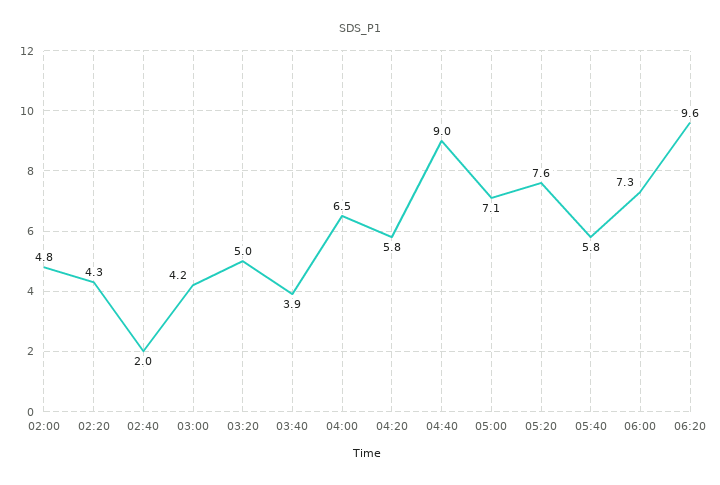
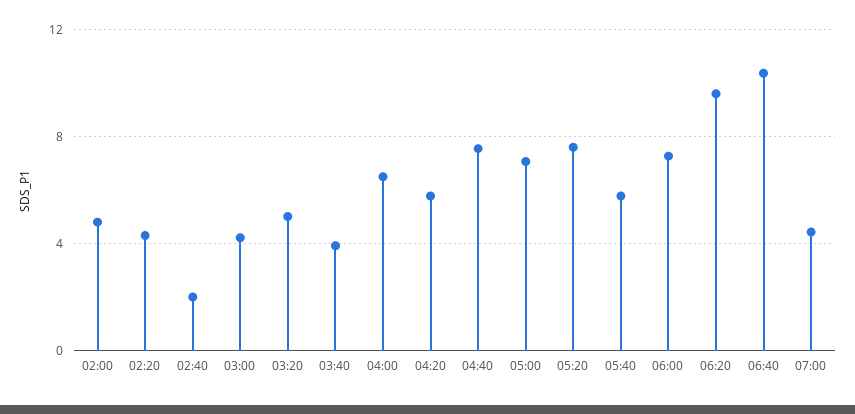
04:40: 9 -> 7.5
06:40: none -> 10.5
07:00: none -> 4.5

